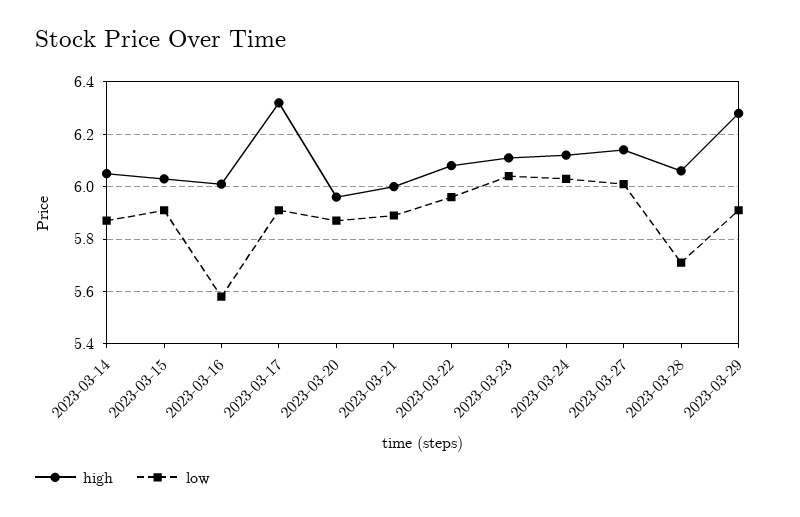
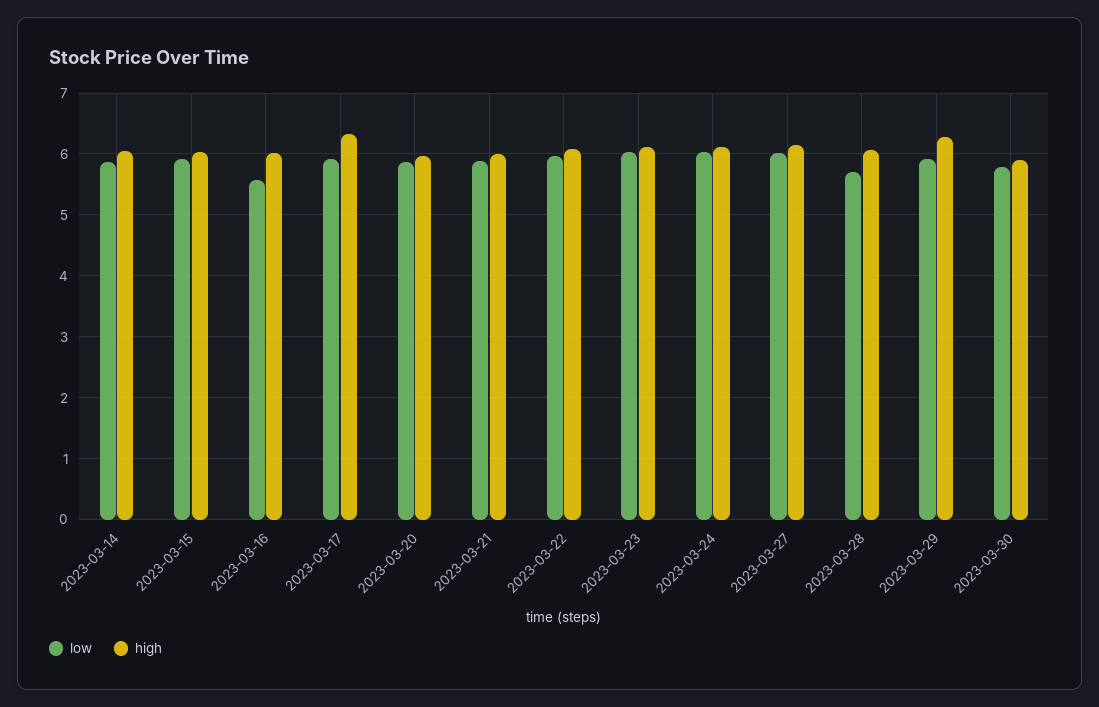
low, 2023-03-30: none -> 5.8
high, 2023-03-30: none -> 5.9

